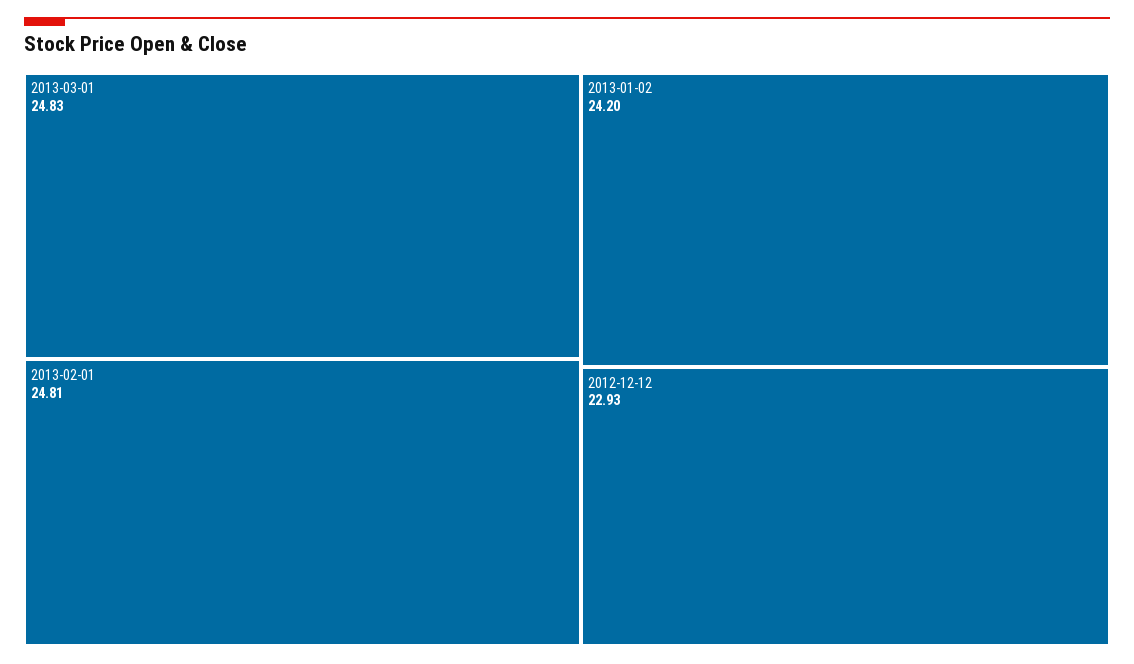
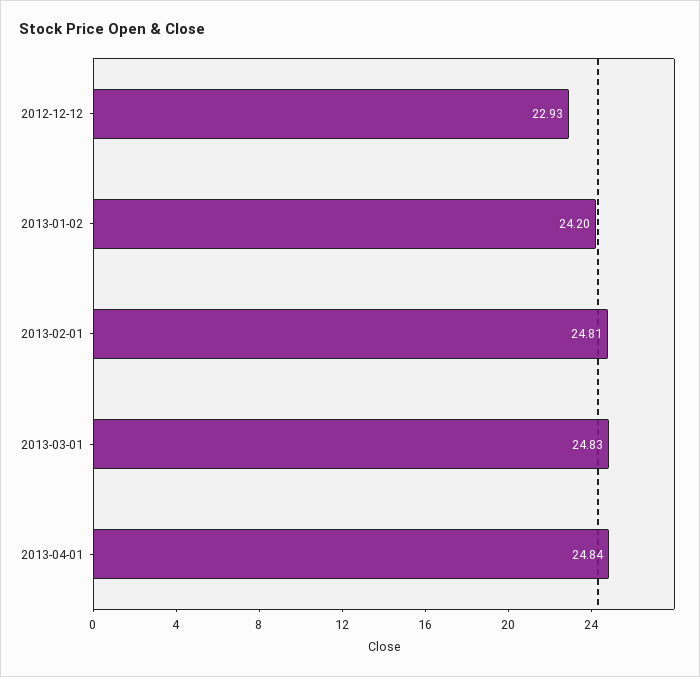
2013-04-01: none -> 24.84

